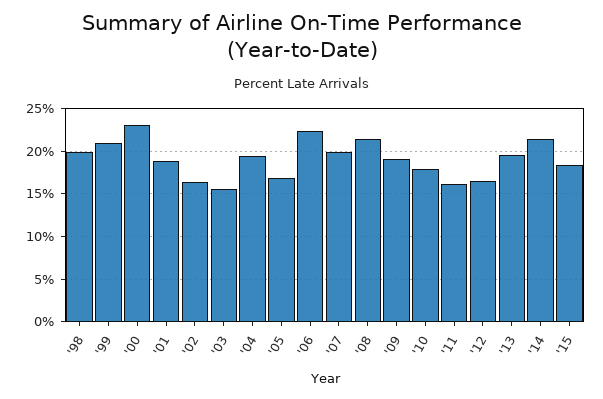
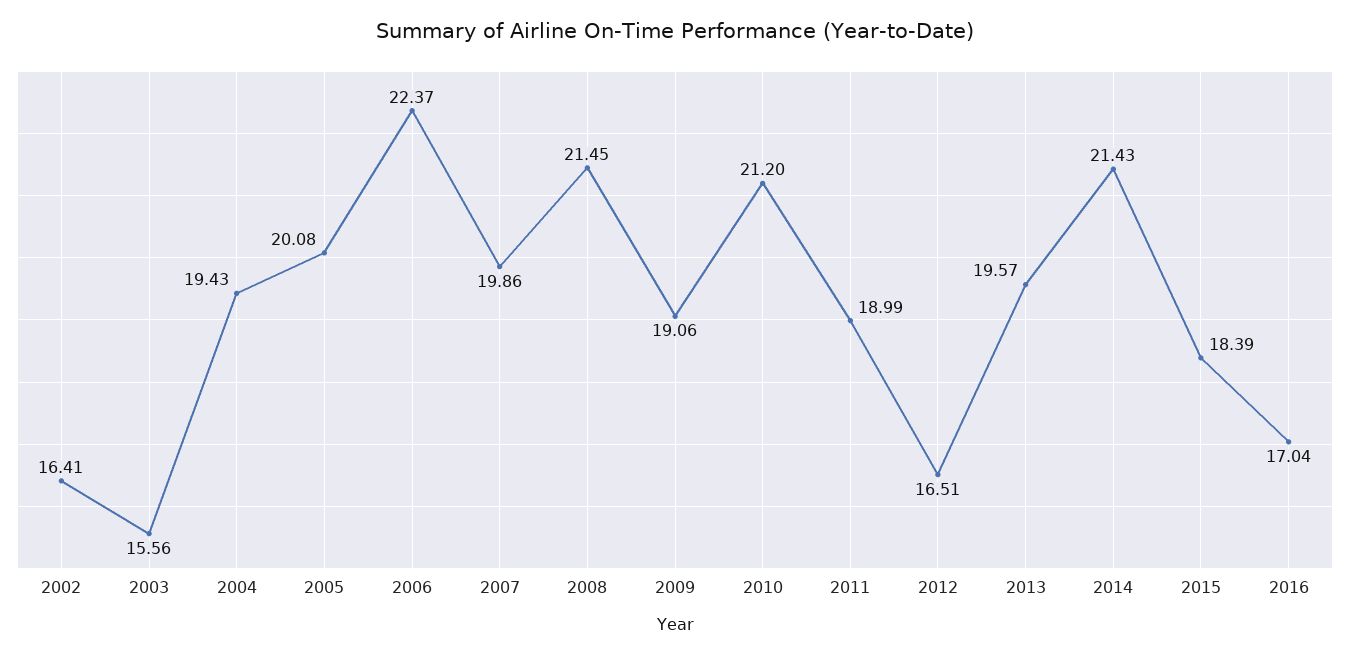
'98: 20 -> none
'99: 21 -> none
'00: 23 -> none
'01: 19 -> none
'05: 17 -> 20.08
'10: 18 -> 21.2
'11: 16 -> 18.99
2016: none -> 17.04

